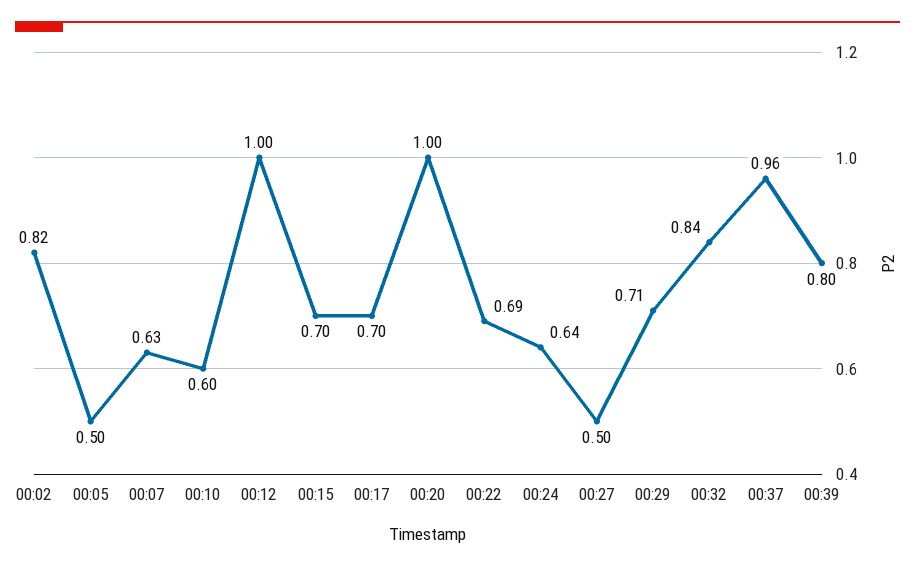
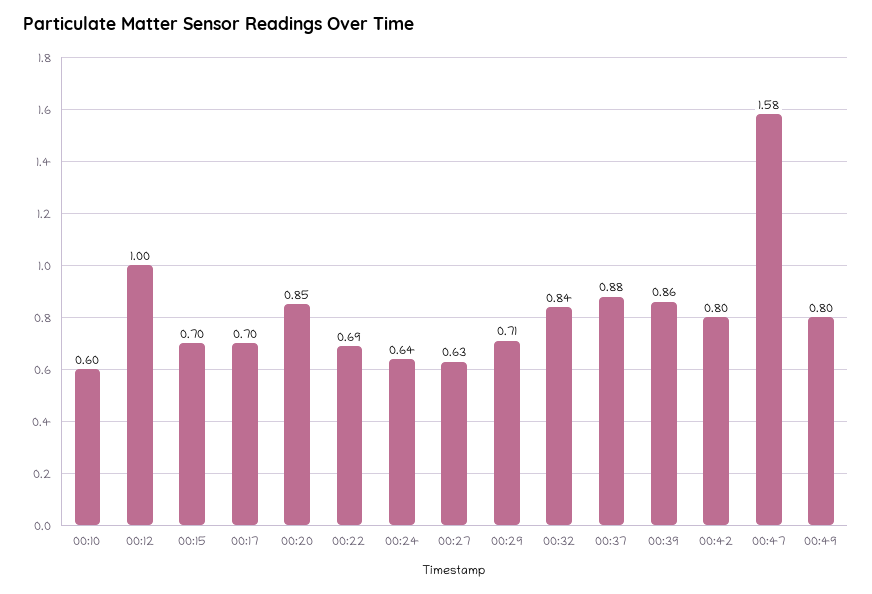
00:02: 0.82 -> none
00:05: 0.5 -> none
00:07: 0.63 -> none
00:20: 1 -> 0.85
00:27: 0.5 -> 0.63
00:37: 0.96 -> 0.88
00:39: 0.8 -> 0.86
00:42: none -> 0.8
00:47: none -> 1.58
00:49: none -> 0.8

